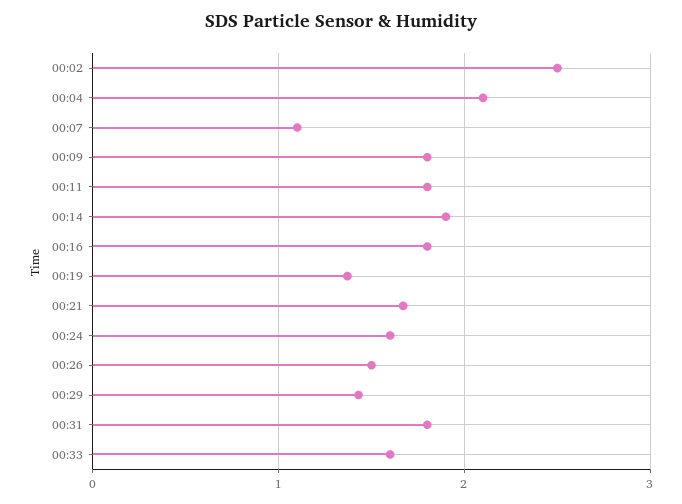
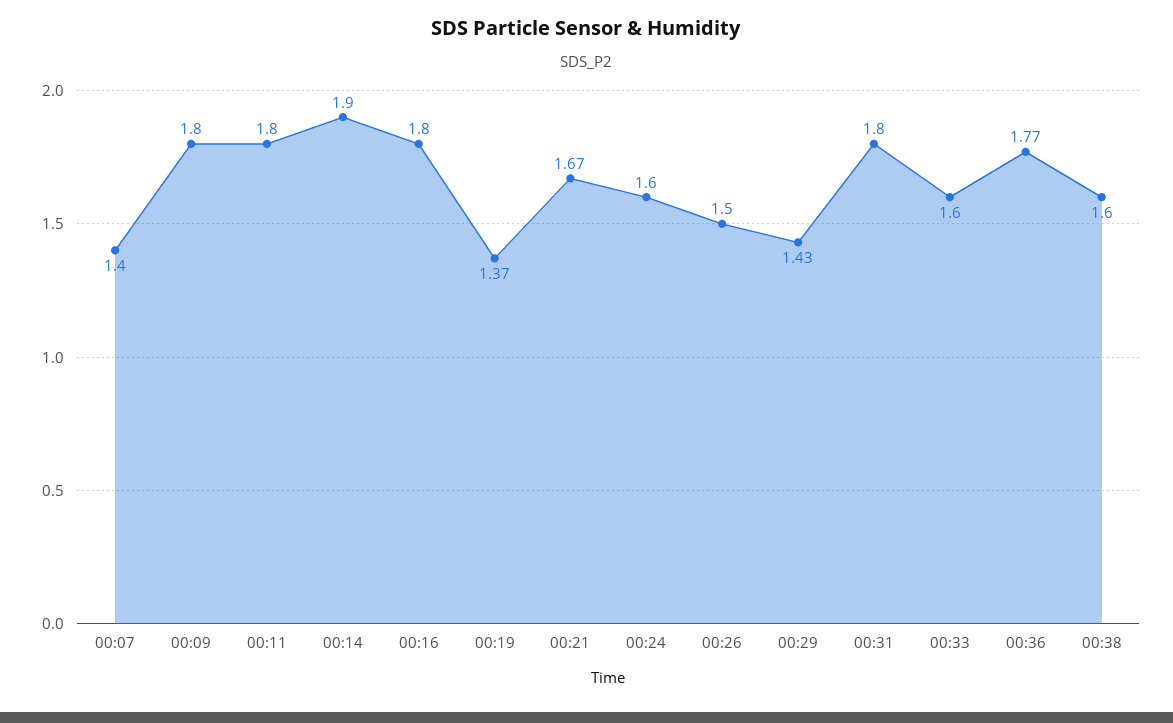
00:02: 2.5 -> none
00:04: 2.1 -> none
00:07: 1.1 -> 1.4
00:36: none -> 1.77
00:38: none -> 1.6

